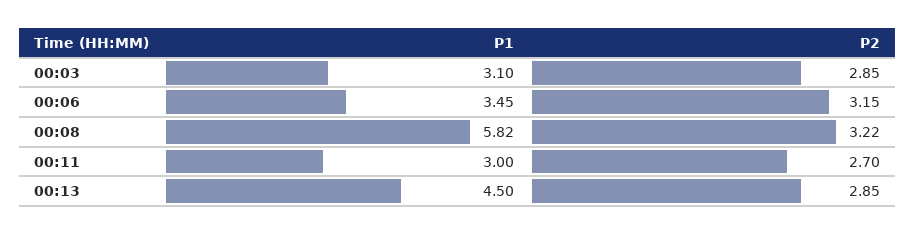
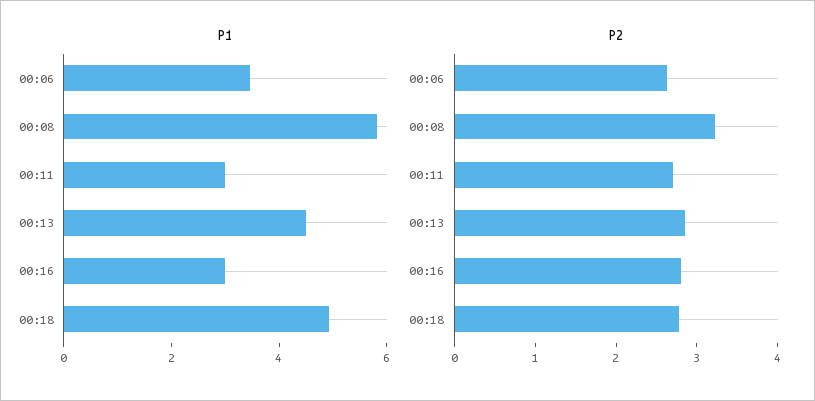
P1, 00:03: 3.1 -> none
P2, 00:03: 2.85 -> none
P2, 00:06: 3.15 -> 2.6
P1, 00:16: none -> 3
P1, 00:18: none -> 5
P2, 00:16: none -> 2.8
P2, 00:18: none -> 2.8

